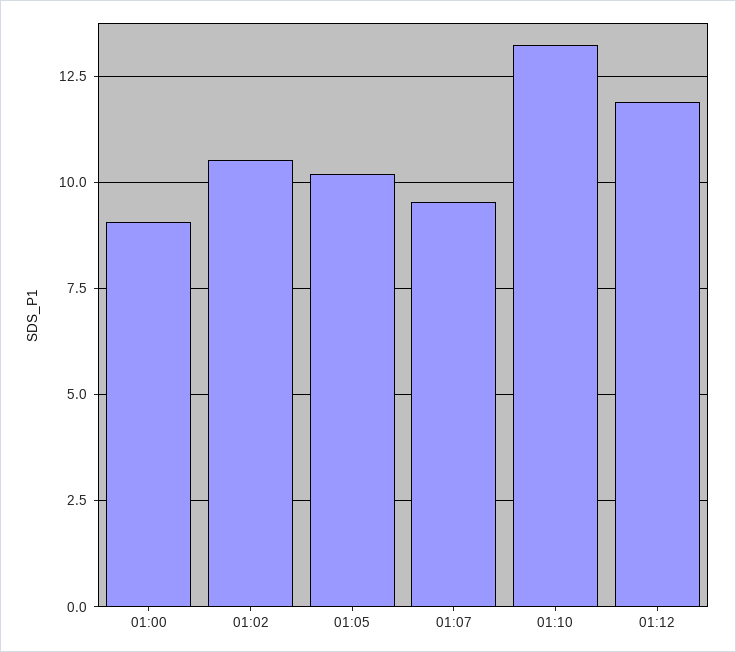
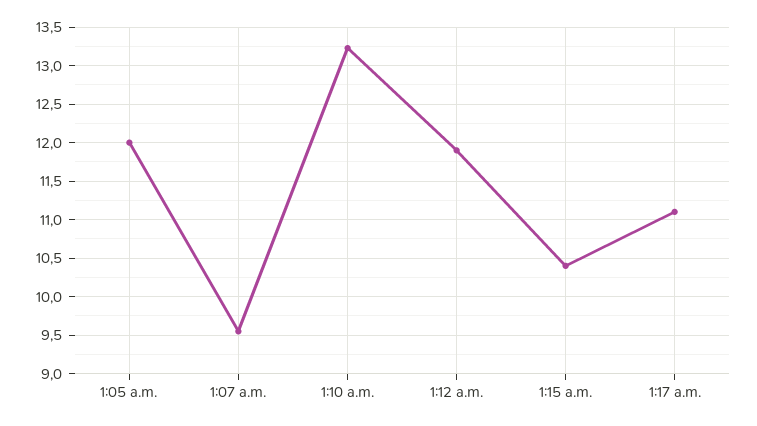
01:00: 9 -> none
01:02: 10.5 -> none
01:05: 10.25 -> 12
1:15 a.m.: none -> 10.4
1:17 a.m.: none -> 11.1

